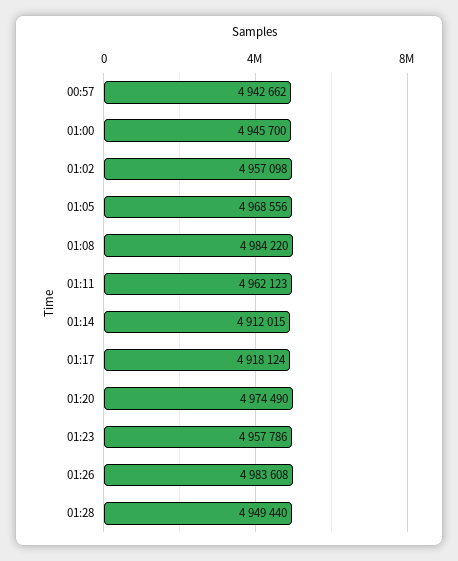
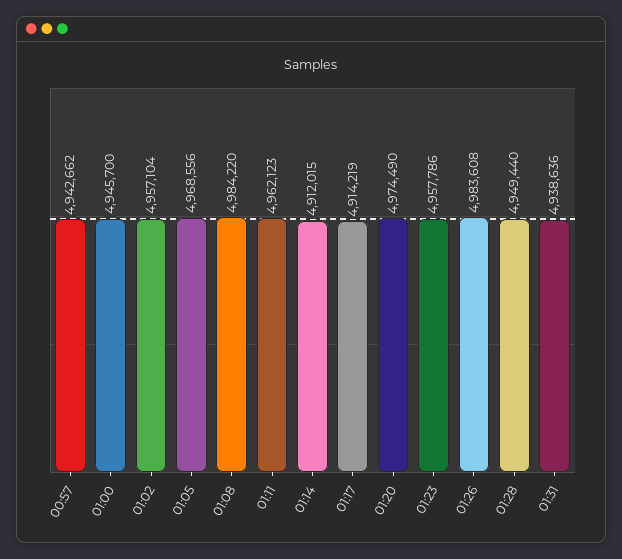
01:02: 4957098 -> 4957104
01:17: 4918124 -> 4914219
01:31: none -> 4938636

